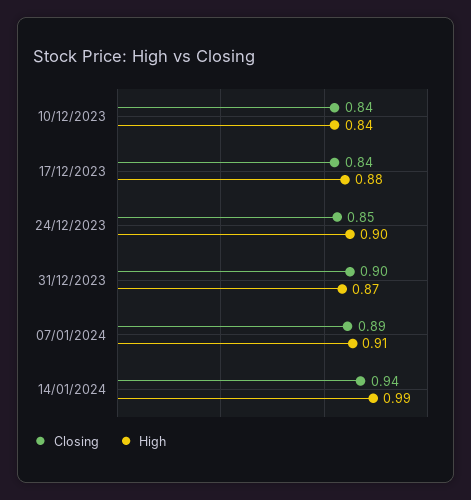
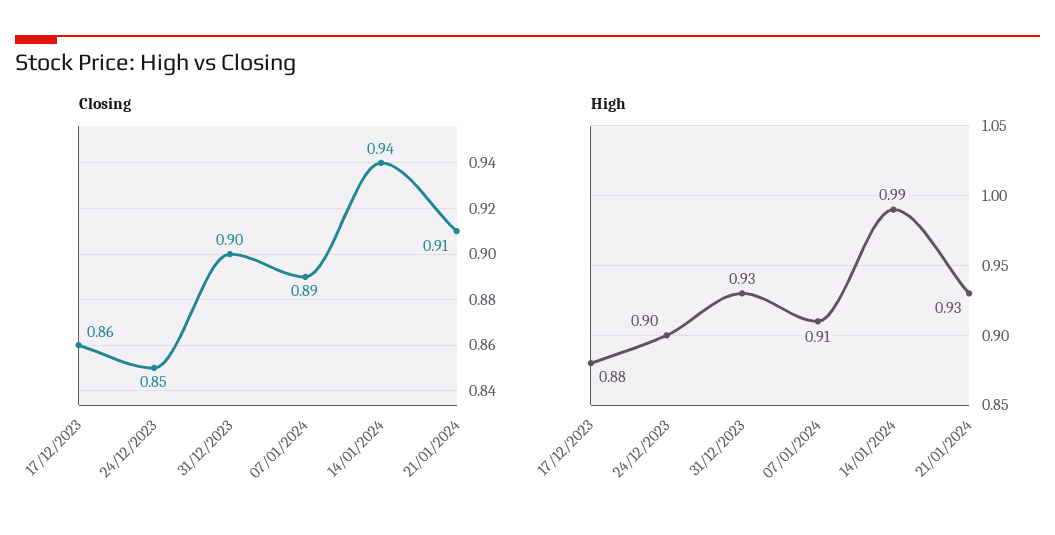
Closing, 10/12/2023: 0.84 -> none
High, 10/12/2023: 0.84 -> none
Closing, 17/12/2023: 0.84 -> 0.86
High, 31/12/2023: 0.87 -> 0.93
Closing, 21/01/2024: none -> 0.91
High, 21/01/2024: none -> 0.93

